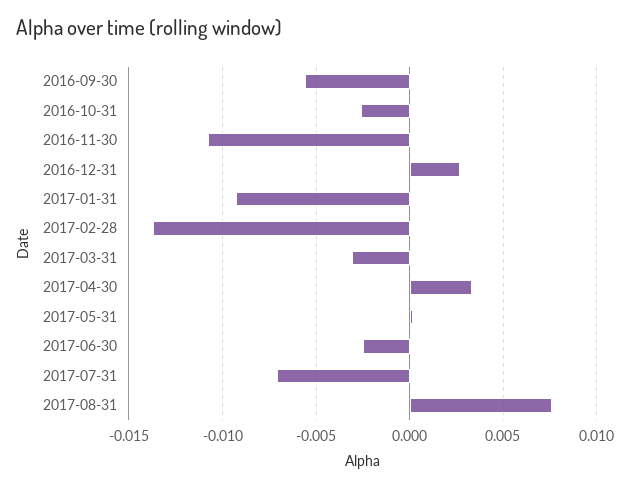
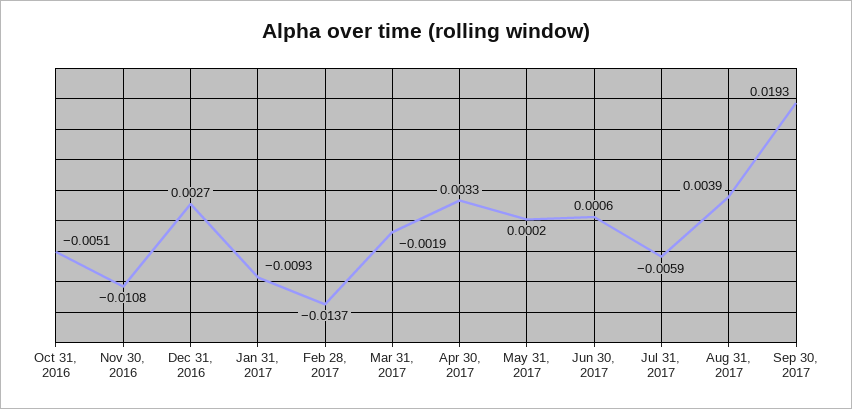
2016-09-30: -0.0055 -> none
2016-10-31: -0.0025 -> -0.0051
2017-03-31: -0.003 -> -0.0019
2017-06-30: -0.0025 -> 0.0006
2017-07-31: -0.007 -> -0.0059
2017-08-31: 0.0075 -> 0.0039
Sep 30, 2017: none -> 0.0193

